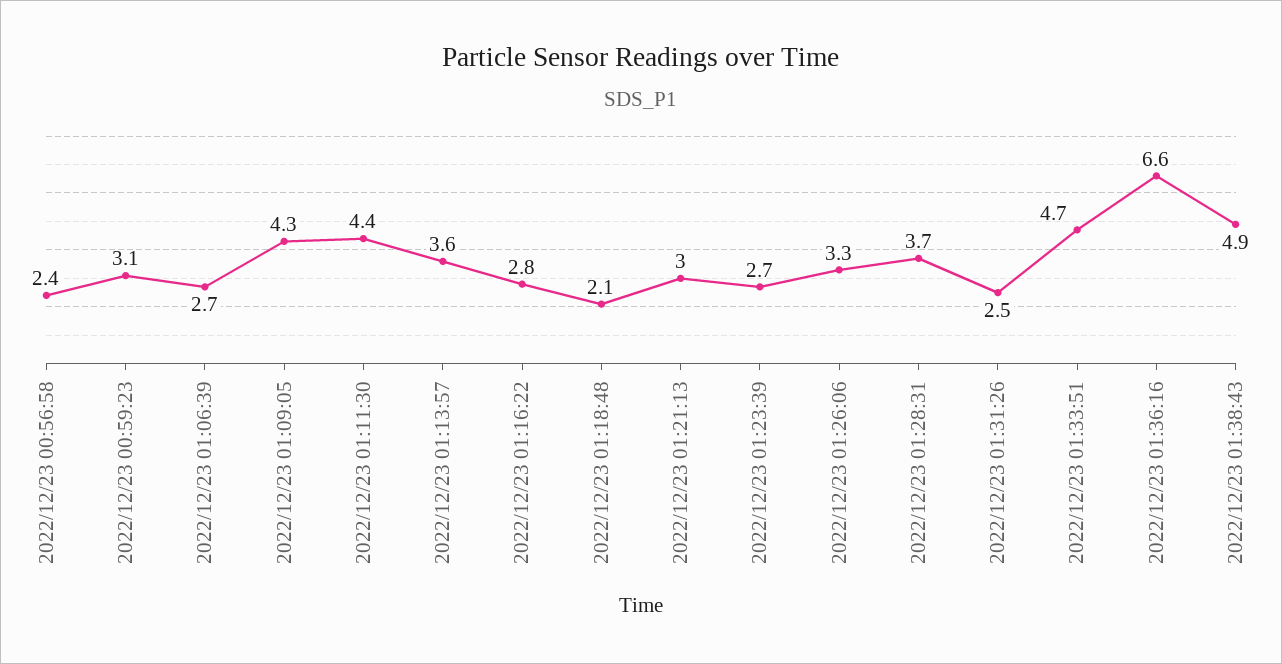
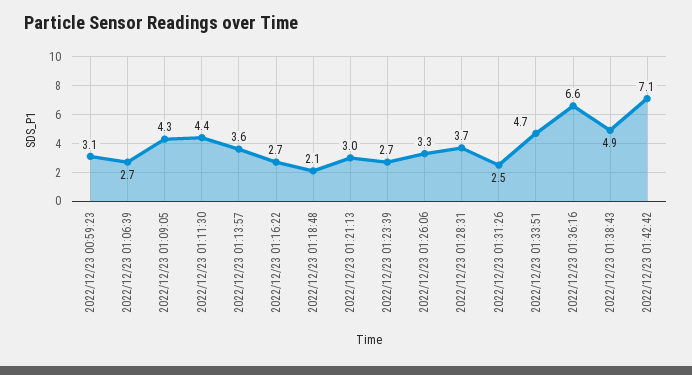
2022/12/23 00:56:58: 2.4 -> none
2022/12/23 01:16:22: 2.8 -> 2.7
2022/12/23 01:42:42: none -> 7.1

